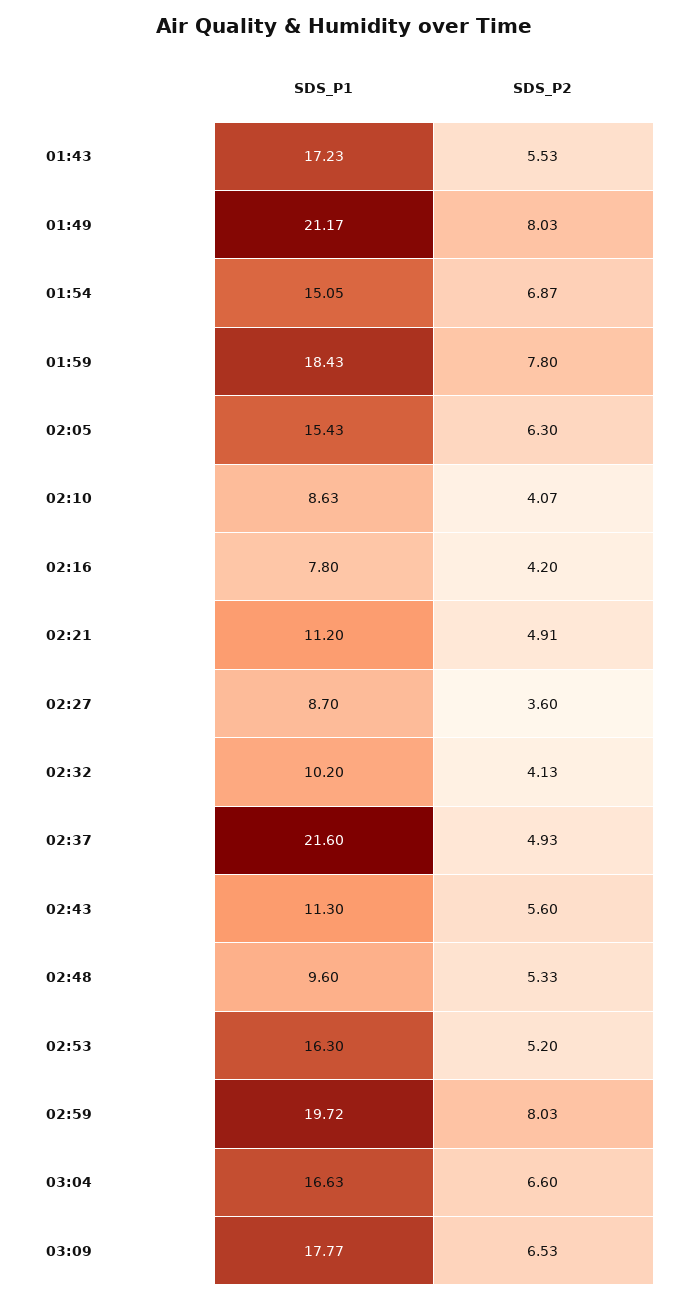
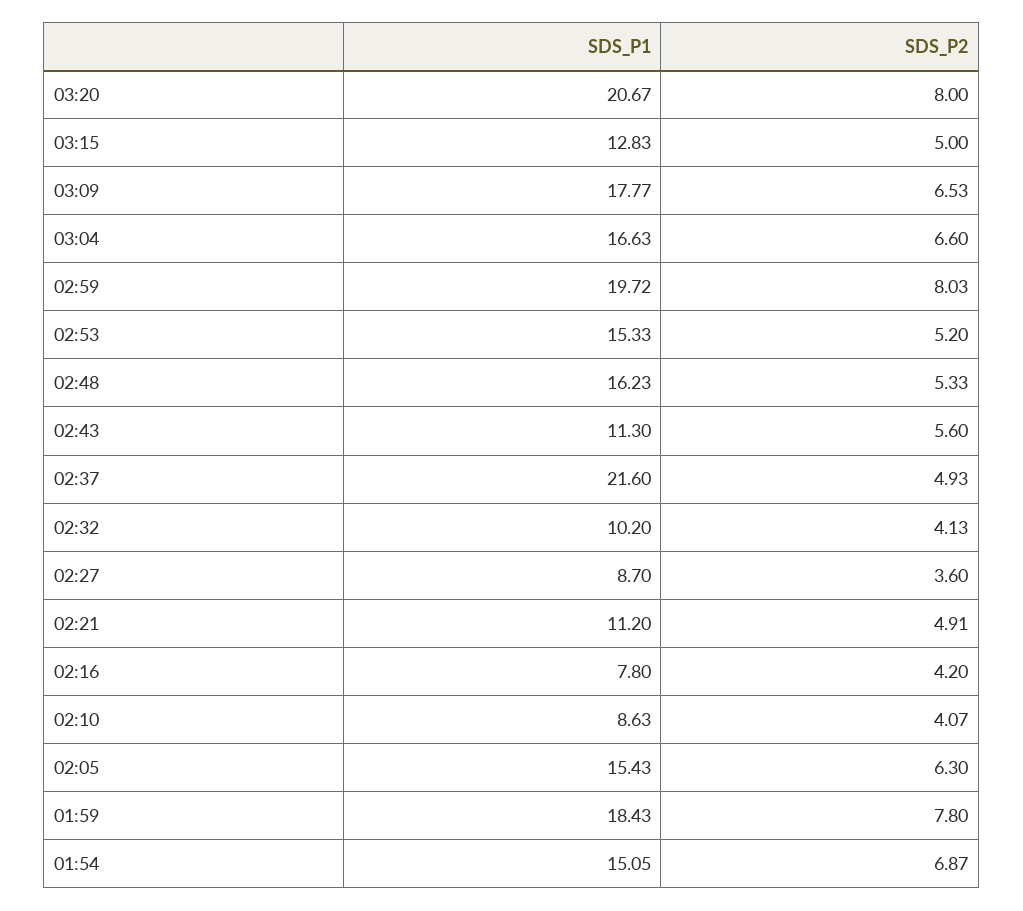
SDS_P1, 01:43: 17.23 -> none
SDS_P2, 01:43: 5.53 -> none
SDS_P1, 01:49: 21.17 -> none
SDS_P2, 01:49: 8.03 -> none
SDS_P1, 02:48: 9.6 -> 16.23
SDS_P1, 02:53: 16.3 -> 15.33
SDS_P1, 03:20: none -> 20.67
SDS_P2, 03:20: none -> 8
SDS_P1, 03:15: none -> 12.83
SDS_P2, 03:15: none -> 5

